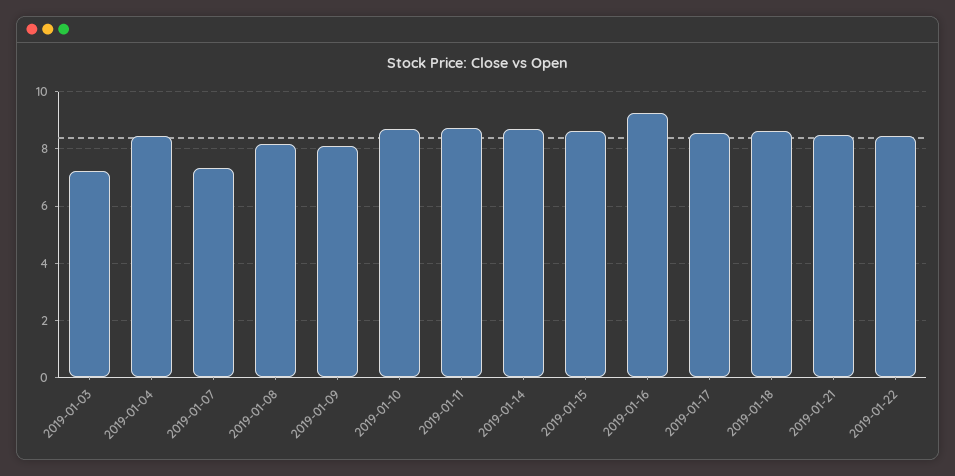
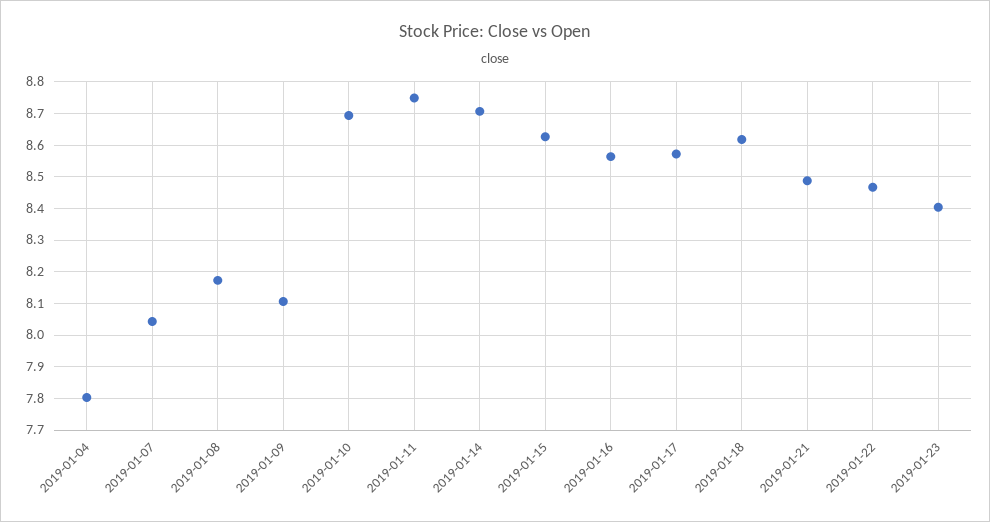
2019-01-03: 7.25 -> none
2019-01-04: 8.5 -> 7.8
2019-01-07: 7.25 -> 8.04
2019-01-16: 9.25 -> 8.56
2019-01-23: none -> 8.4

